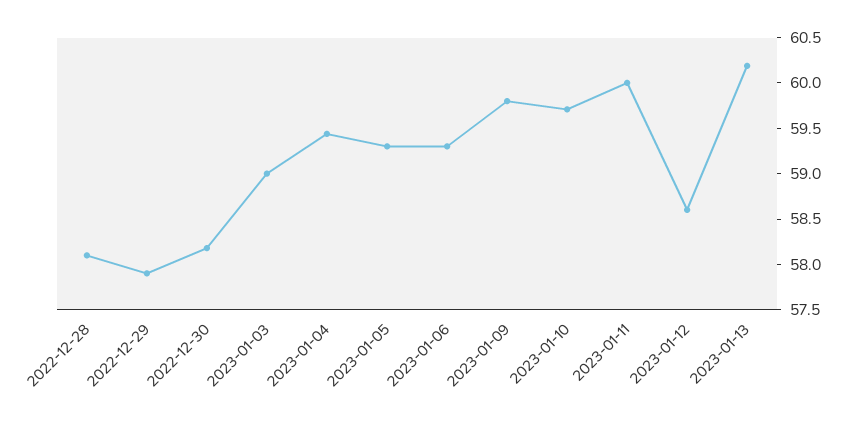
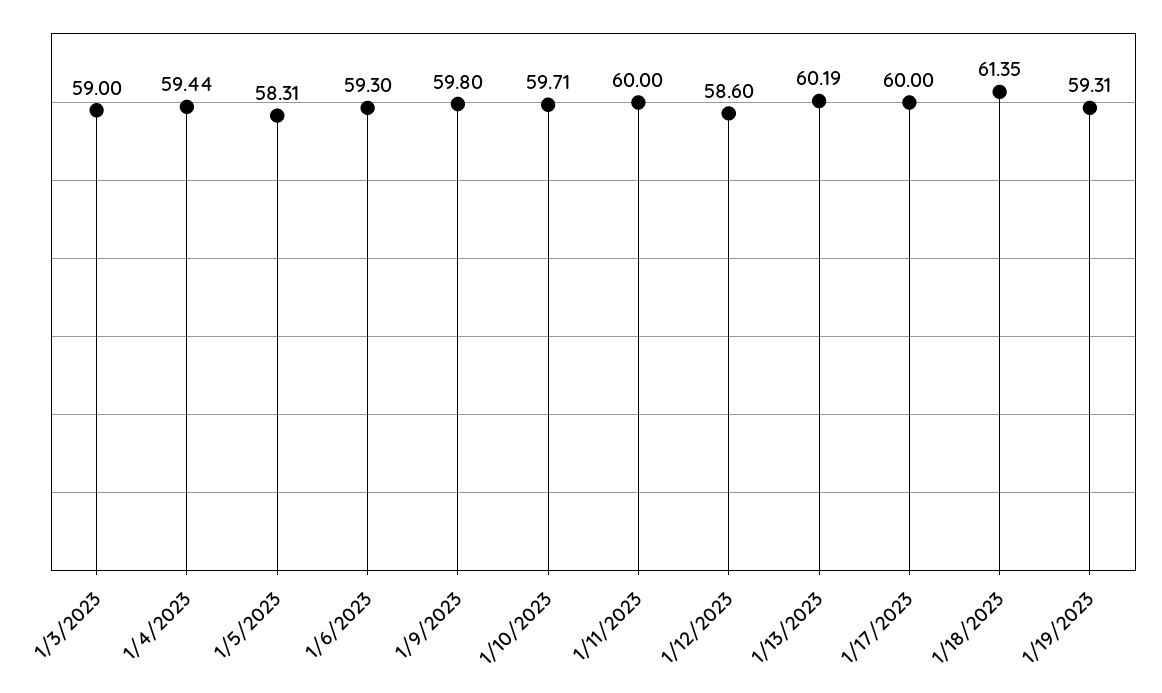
2022-12-28: 58.1 -> none
2022-12-29: 57.9 -> none
2022-12-30: 58.2 -> none
2023-01-05: 59.3 -> 58.31
1/17/2023: none -> 60
1/18/2023: none -> 61.35
1/19/2023: none -> 59.31

